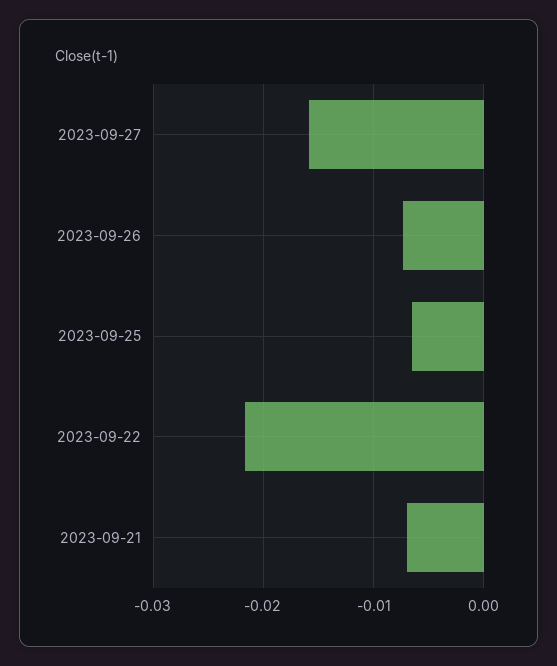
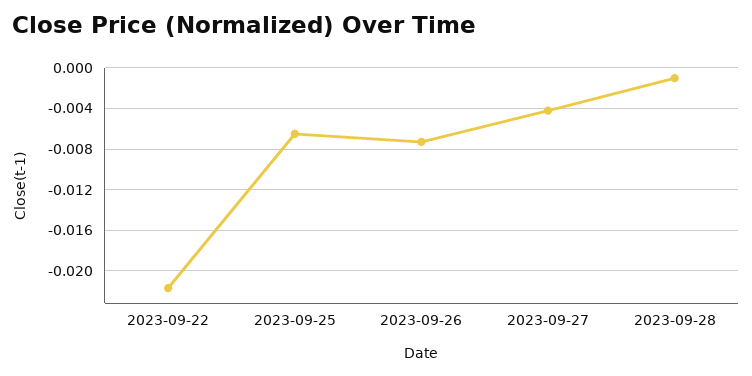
2023-09-27: -0.016 -> -0.004
2023-09-21: -0.007 -> none
2023-09-28: none -> -0.001

